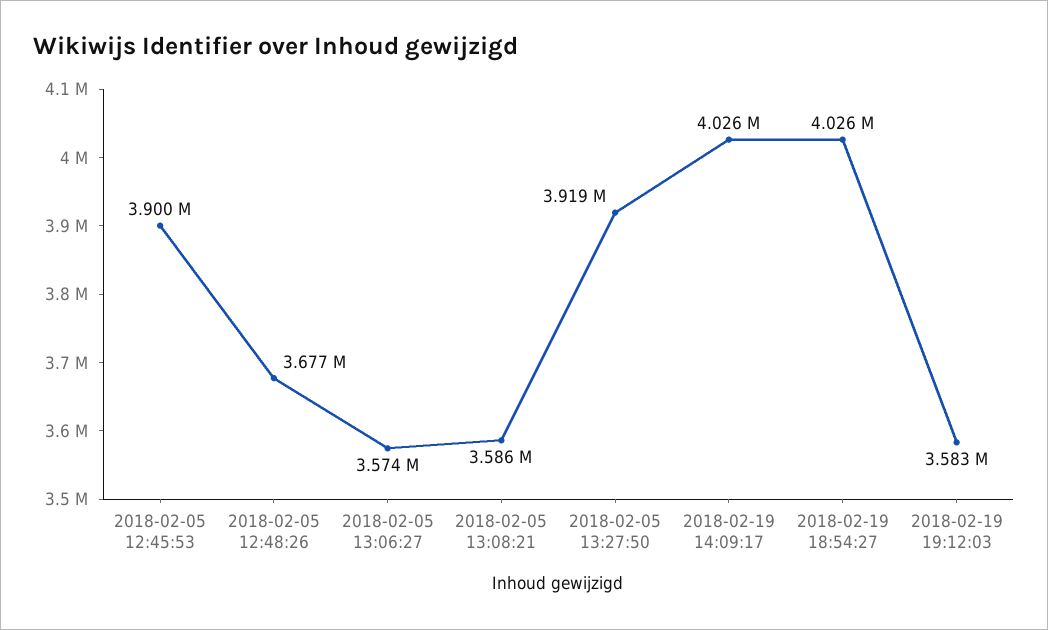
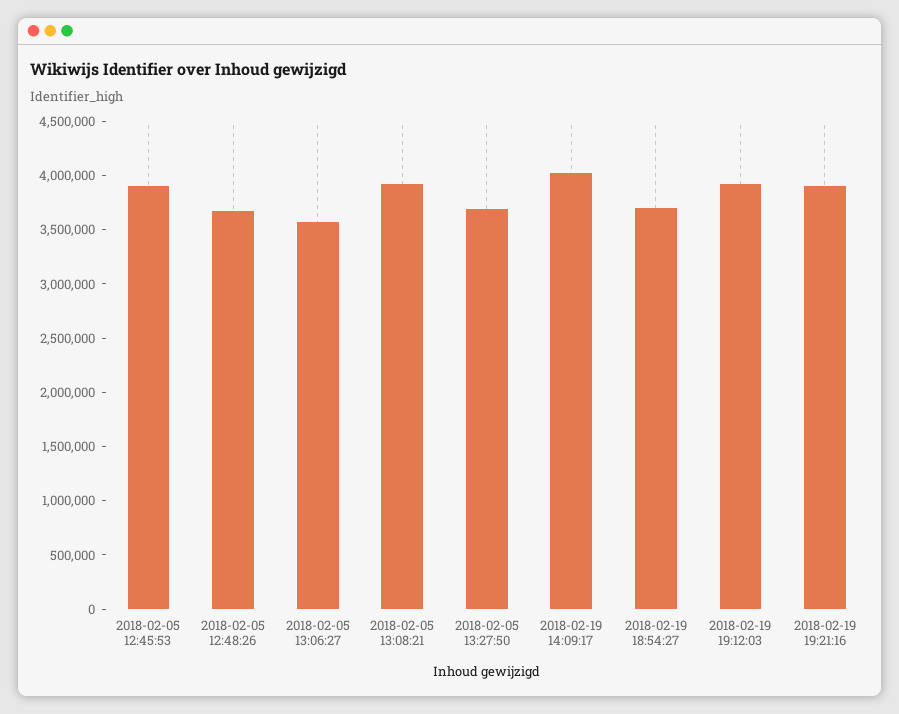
2018-02-05 13:08:21: 3586000 -> 3900000
2018-02-05 13:27:50: 3919000 -> 3700000
2018-02-19 18:54:27: 4026000 -> 3700000
2018-02-19 19:12:03: 3583000 -> 3900000
2018-02-19 19:21:16: none -> 3900000

